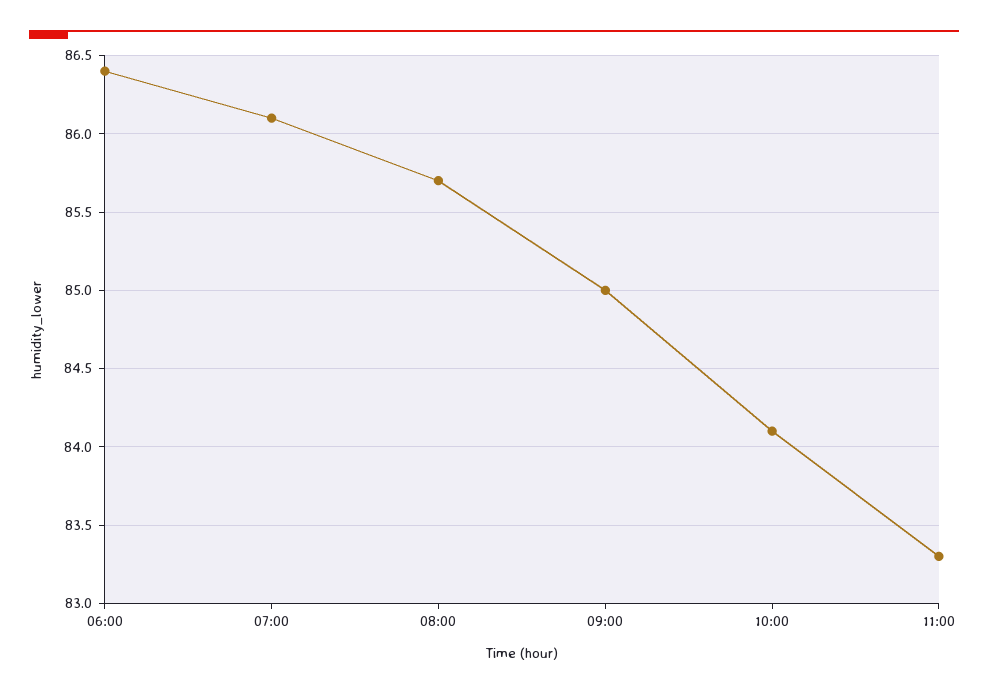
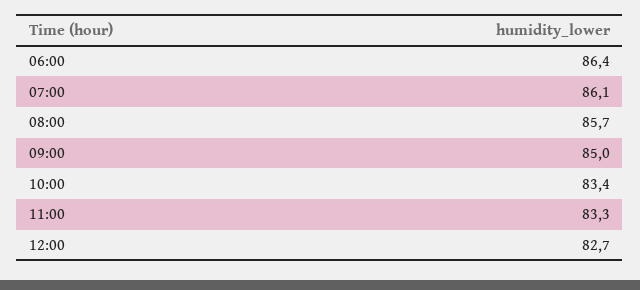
10:00: 84.1 -> 83.4
12:00: none -> 82.7

